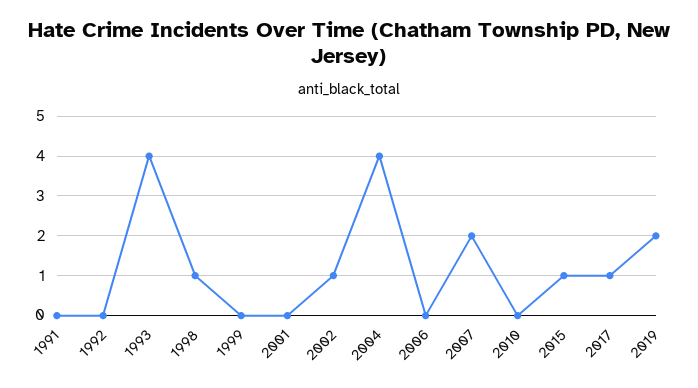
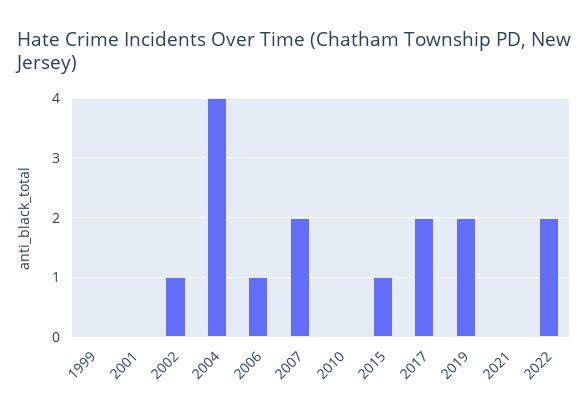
1991: 0 -> none
1992: 0 -> none
1993: 4 -> none
1998: 1 -> none
2006: 0 -> 1
2017: 1 -> 2
2021: none -> 0
2022: none -> 2

